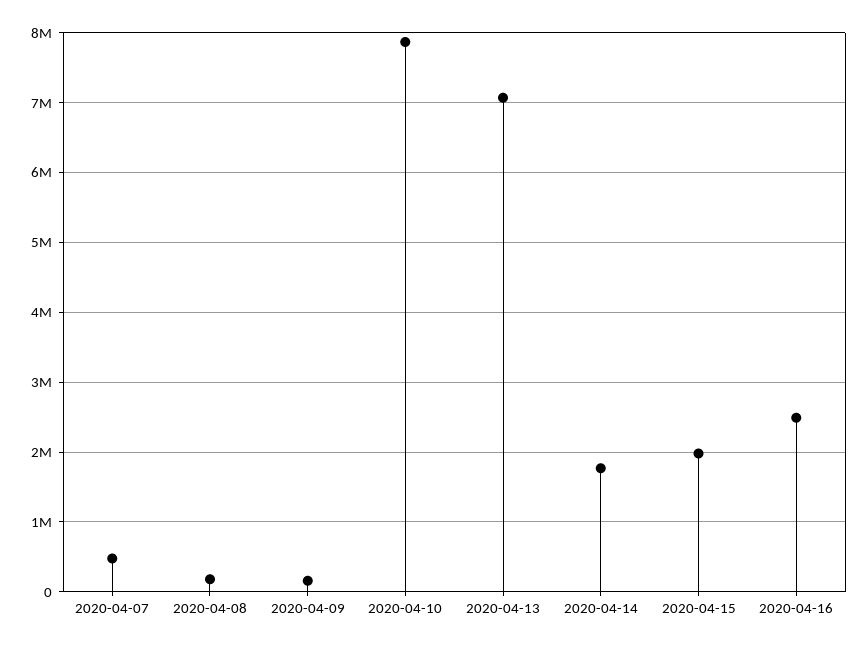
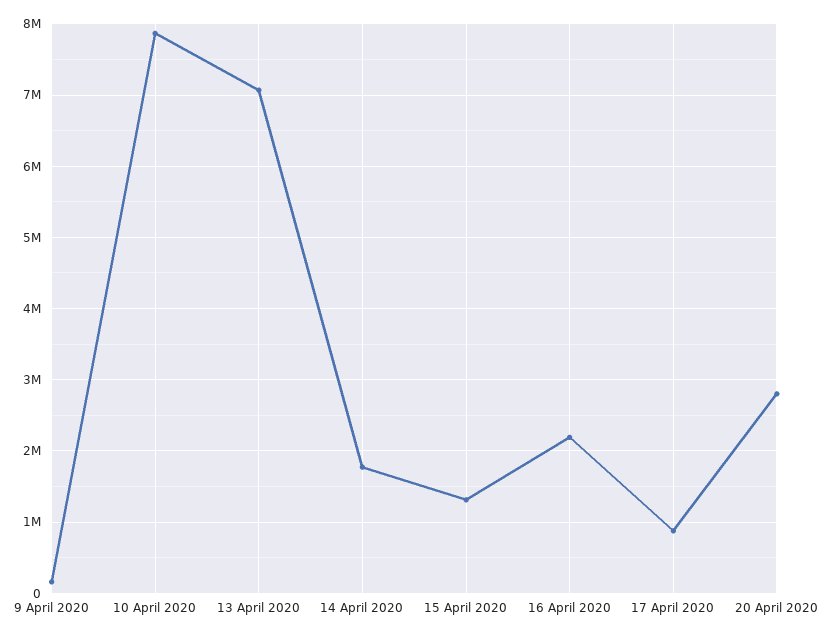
2020-04-07: 500000 -> none
2020-04-08: 200000 -> none
2020-04-15: 2000000 -> 1300000
2020-04-16: 2500000 -> 2200000
17 April 2020: none -> 900000
20 April 2020: none -> 2800000

